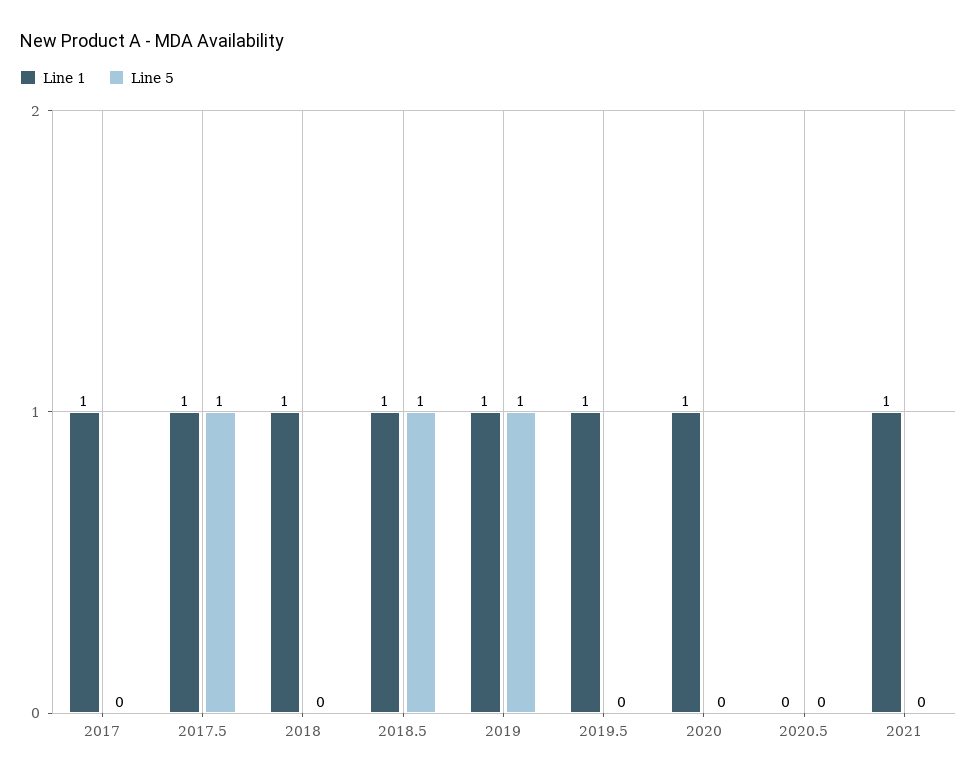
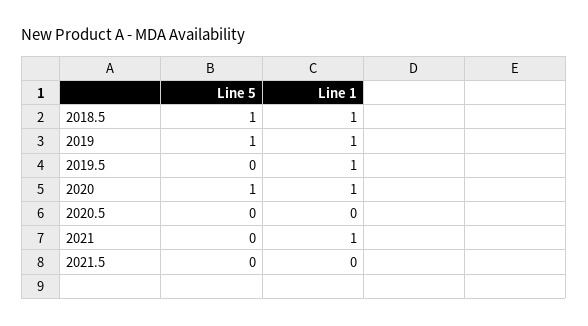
Line 1, 2017: 1 -> none
Line 5, 2017: 0 -> none
Line 1, 2017.5: 1 -> none
Line 5, 2017.5: 1 -> none
Line 1, 2018: 1 -> none
Line 5, 2018: 0 -> none
Line 5, 2020: 0 -> 1
Line 5, 2021.5: none -> 0
Line 1, 2021.5: none -> 0

